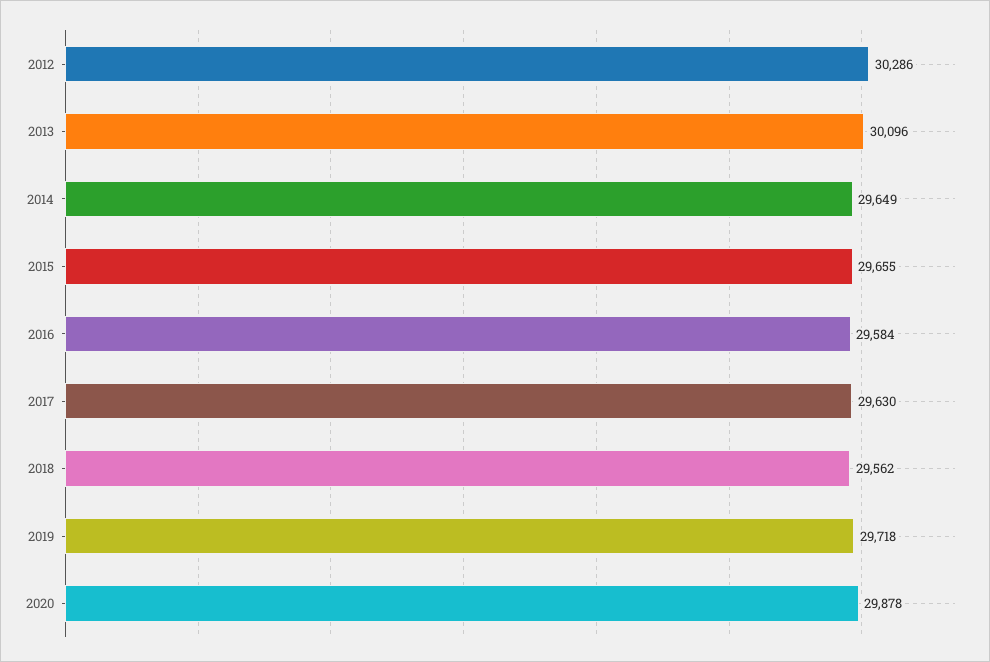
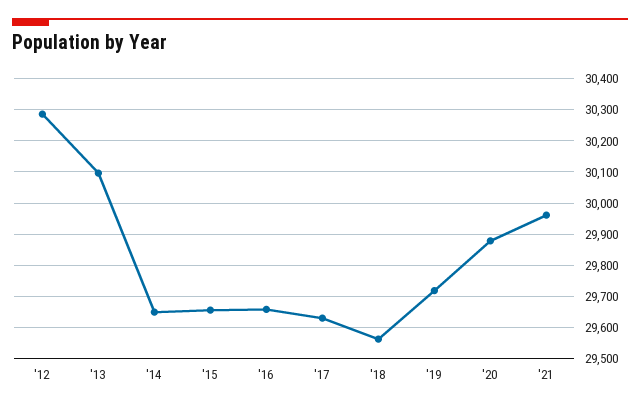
2016: 29584 -> 29660
'21: none -> 29960

